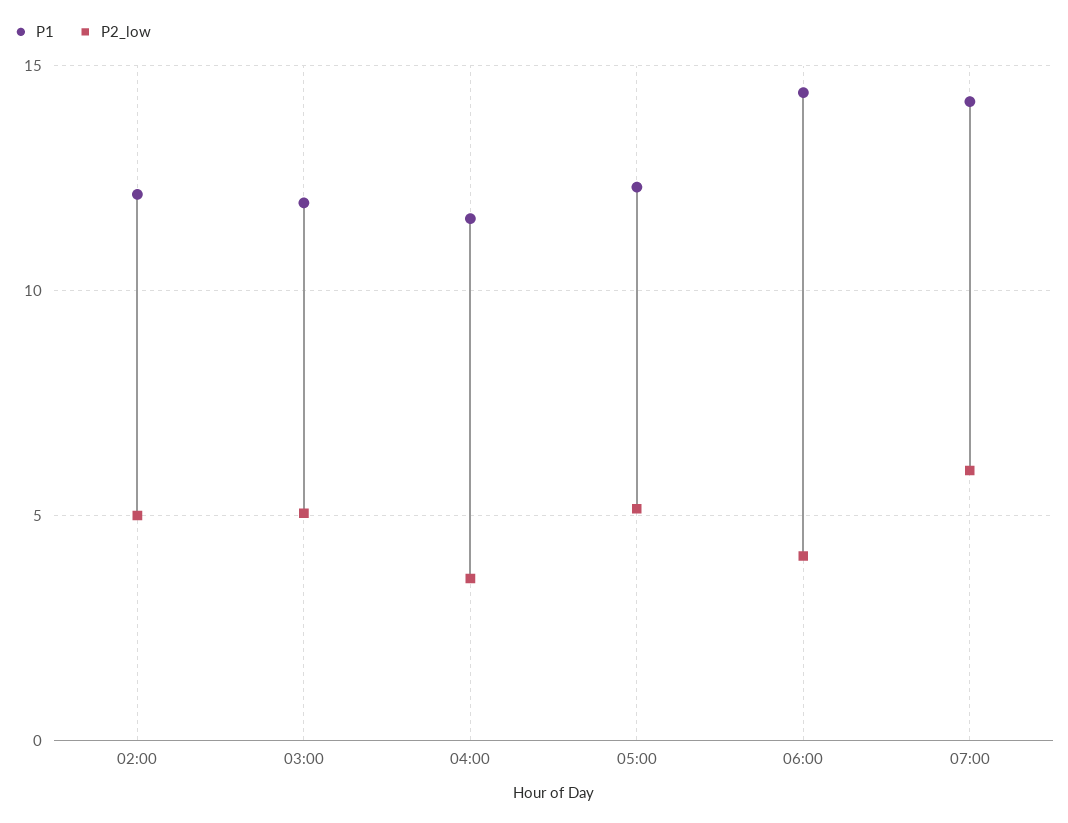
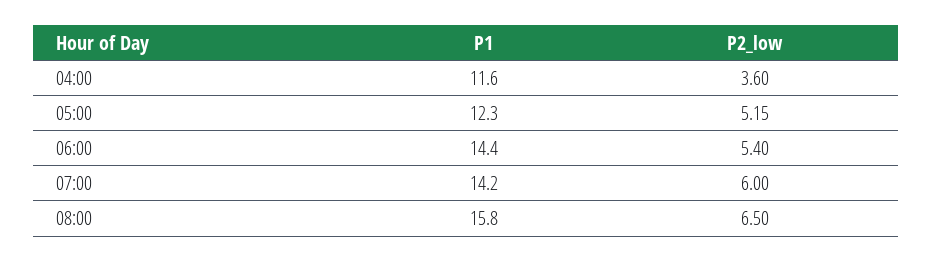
P1, 02:00: 12 -> none
P2_low, 02:00: 5 -> none
P1, 03:00: 12 -> none
P2_low, 03:00: 5 -> none
P2_low, 06:00: 4 -> 5.4
P1, 08:00: none -> 15.8
P2_low, 08:00: none -> 6.5

